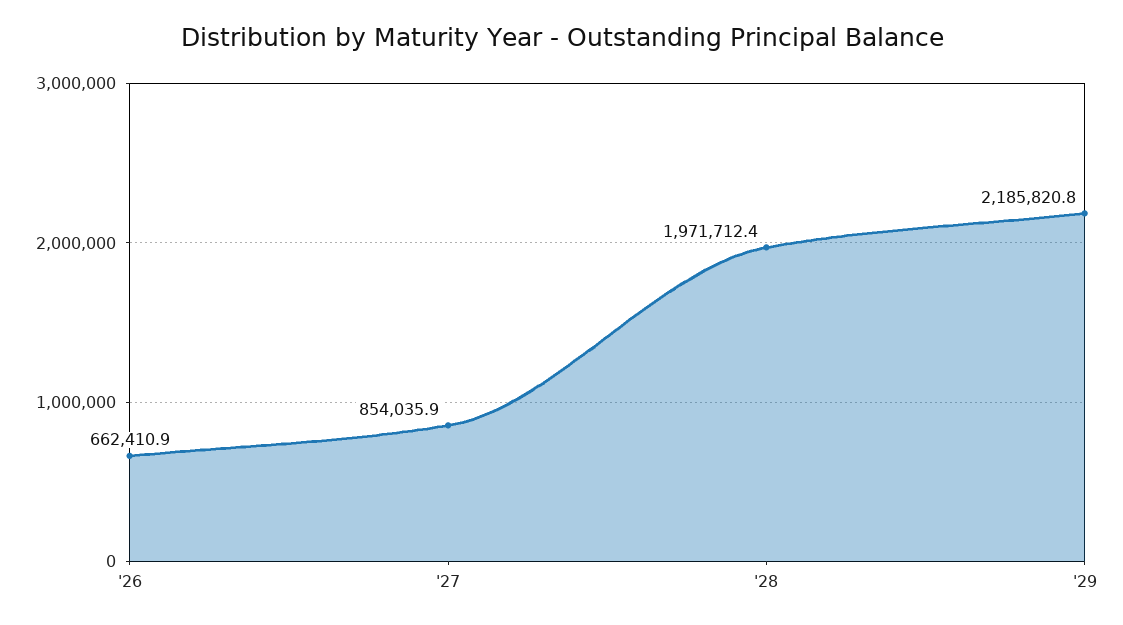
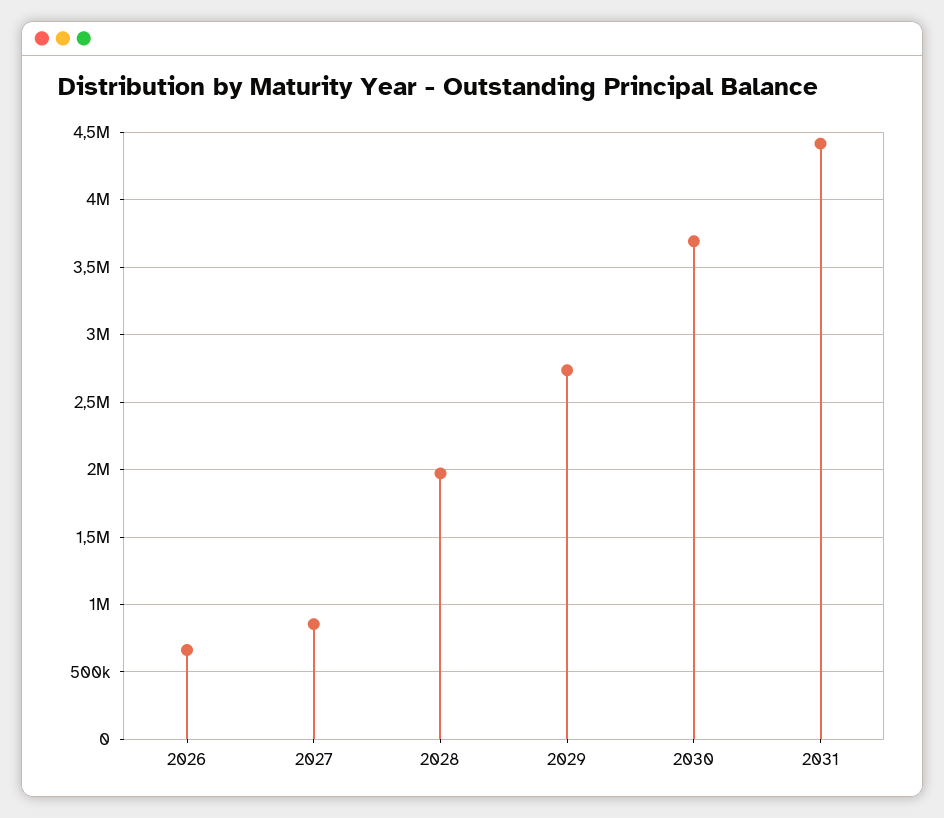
'29: 2185820.8 -> 2750000
2030: none -> 3700000
2031: none -> 4400000

